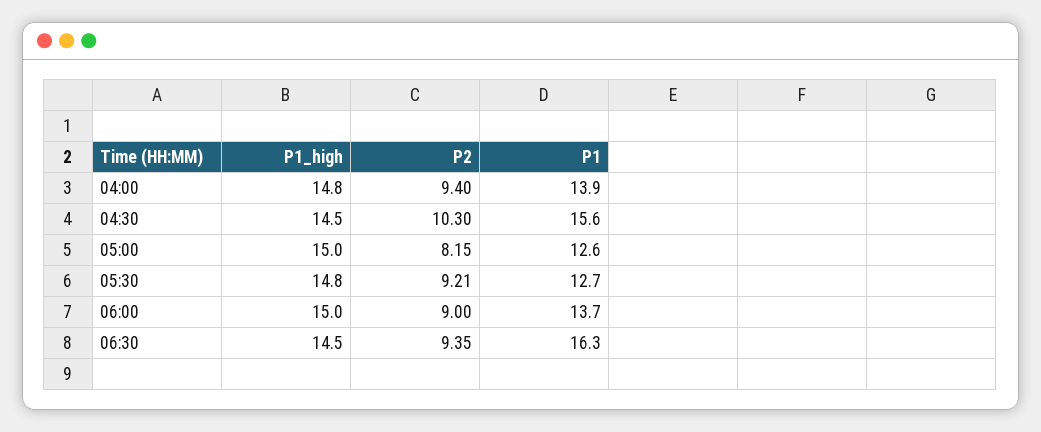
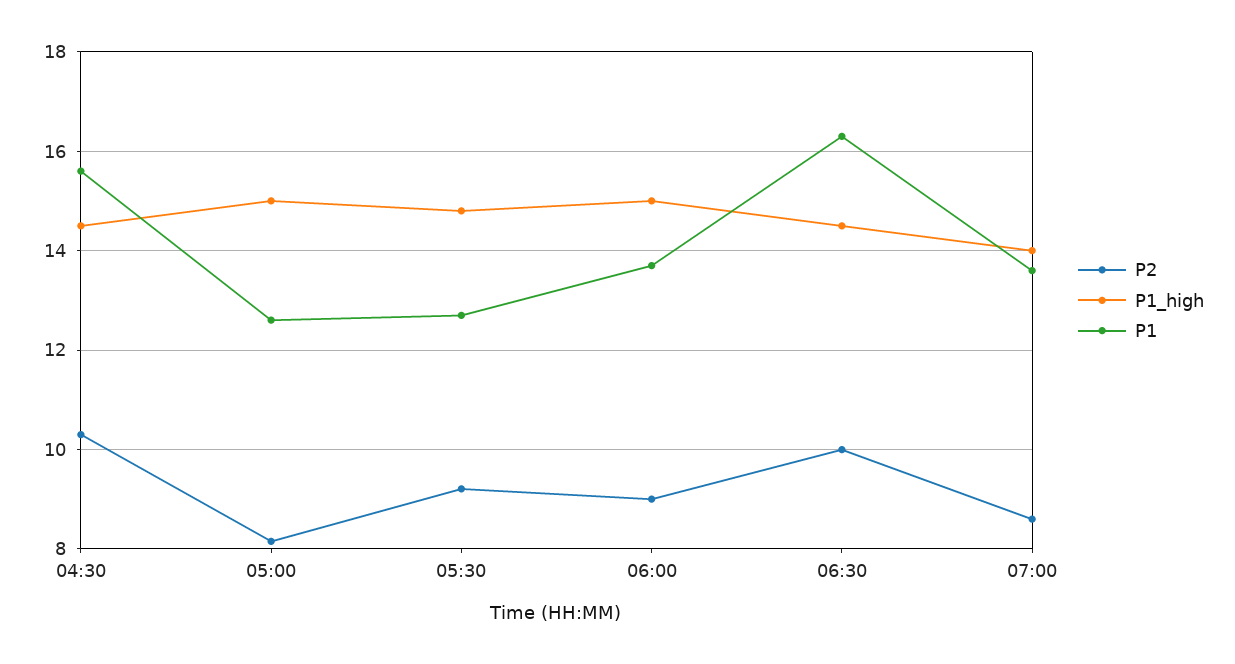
P1_high, 04:00: 14.8 -> none
P2, 04:00: 9.4 -> none
P1, 04:00: 13.9 -> none
P2, 06:30: 9.35 -> 10
P2, 07:00: none -> 8.6
P1_high, 07:00: none -> 14
P1, 07:00: none -> 13.6

